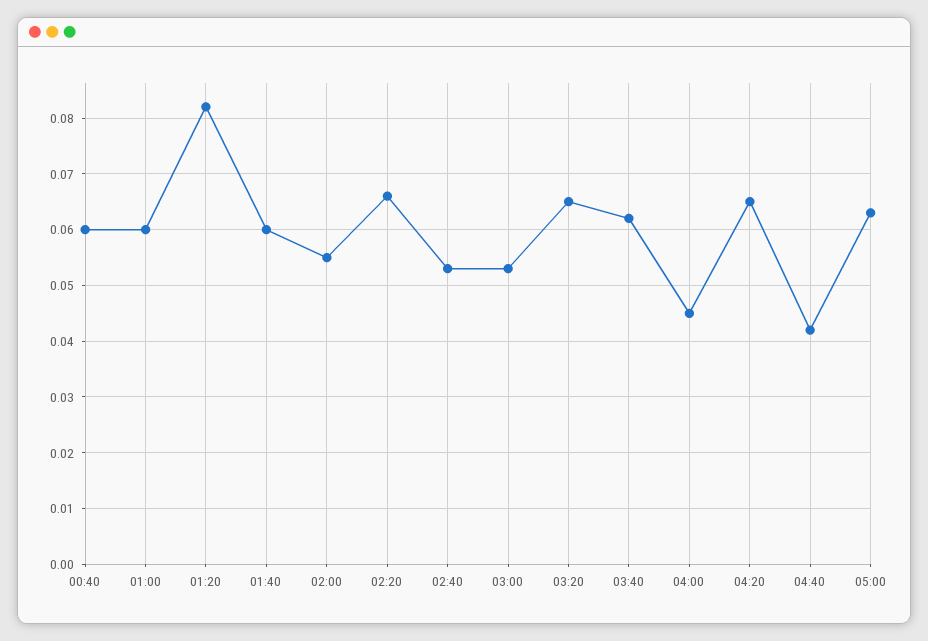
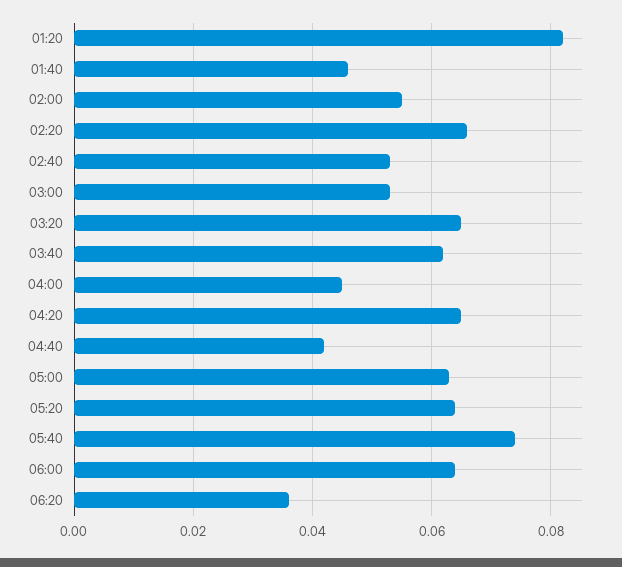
00:40: 0.06 -> none
01:00: 0.06 -> none
01:40: 0.06 -> 0.045
05:20: none -> 0.065
05:40: none -> 0.075
06:00: none -> 0.065
06:20: none -> 0.035

